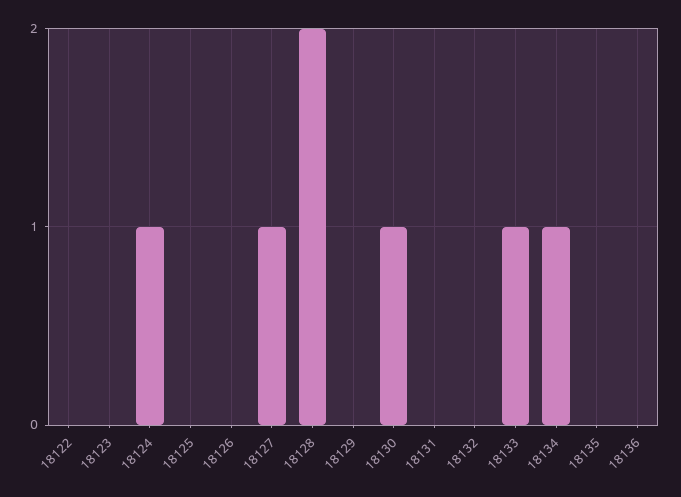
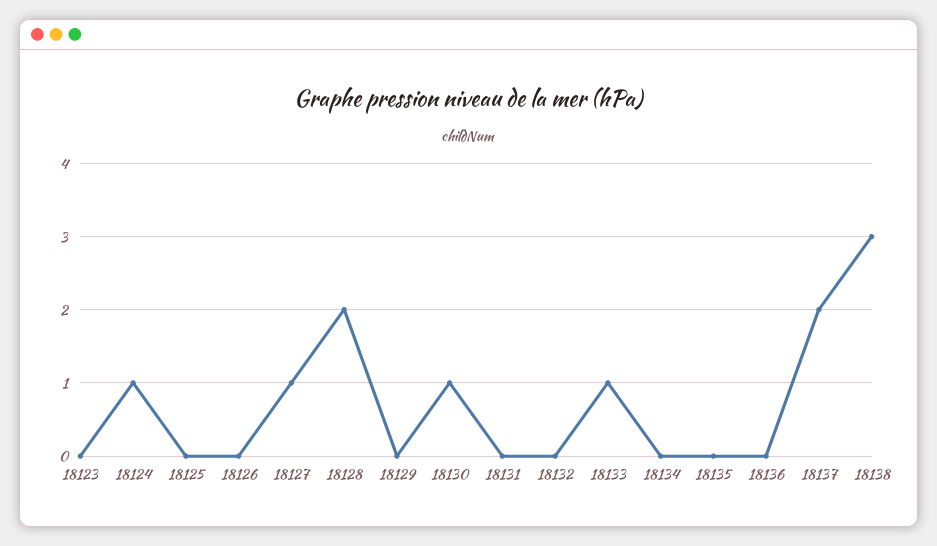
18122: 0 -> none
18134: 1 -> 0
18137: none -> 2
18138: none -> 3

